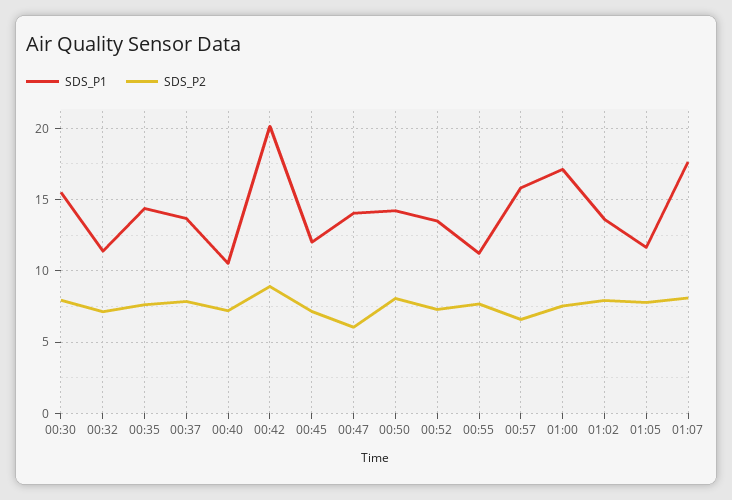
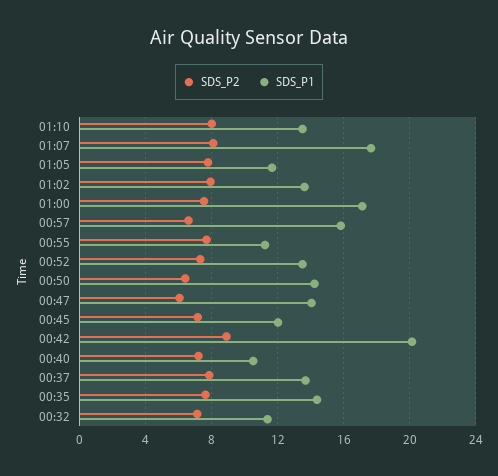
SDS_P1, 00:30: 15.5 -> none
SDS_P2, 00:30: 8 -> none
SDS_P2, 00:50: 8 -> 6.5
SDS_P2, 01:10: none -> 8
SDS_P1, 01:10: none -> 13.5

